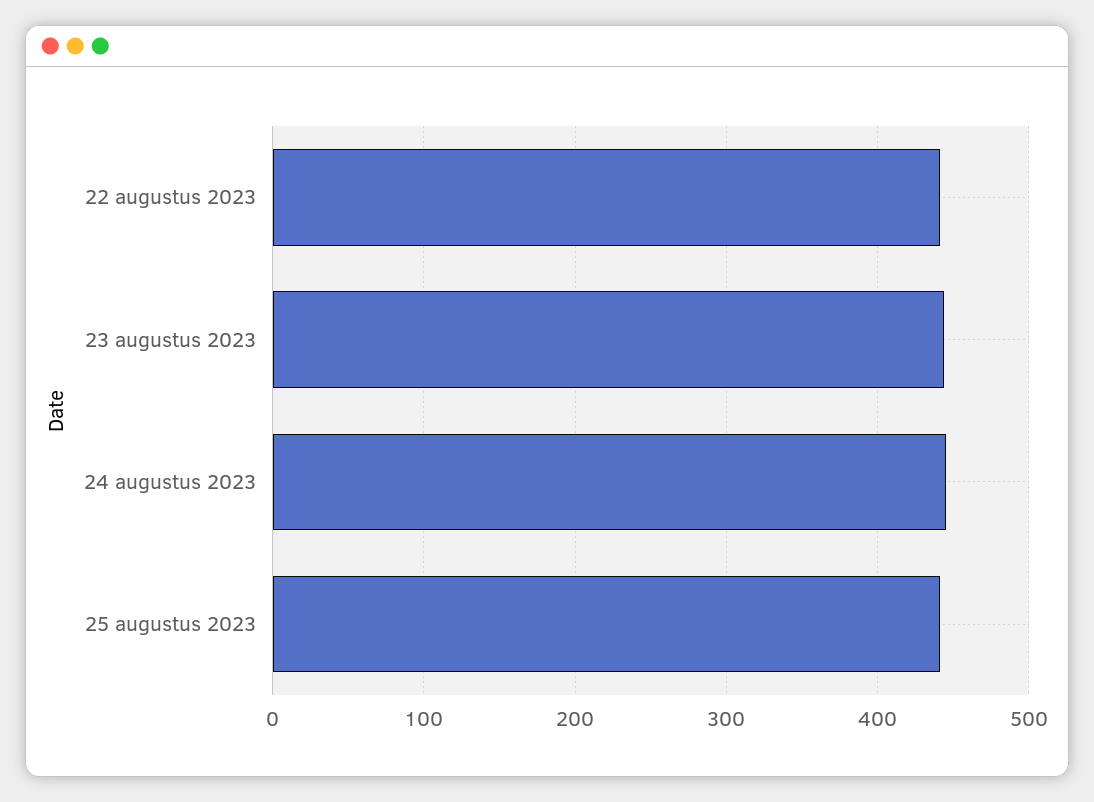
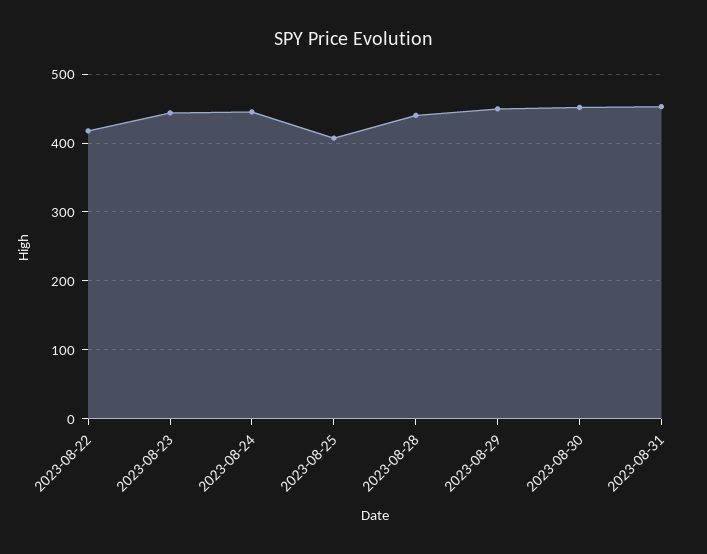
22 augustus 2023: 440 -> 420
25 augustus 2023: 440 -> 410
2023-08-28: none -> 440
2023-08-29: none -> 450
2023-08-30: none -> 450
2023-08-31: none -> 450

